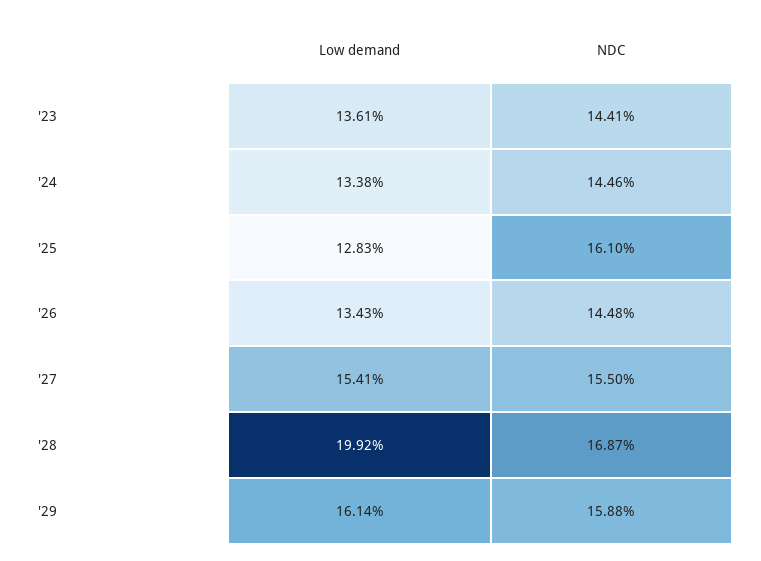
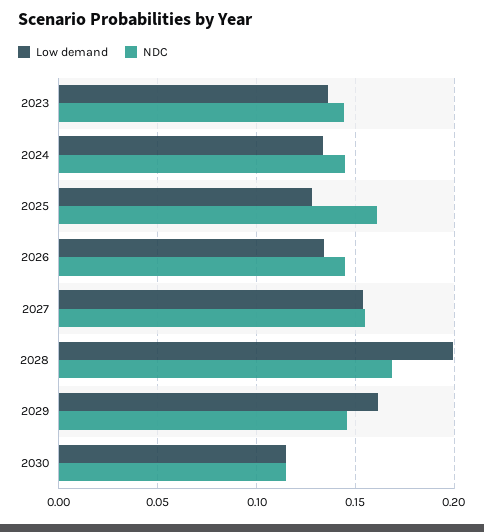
NDC, '29: 0.1588 -> 0.145
Low demand, 2030: none -> 0.115
NDC, 2030: none -> 0.115

